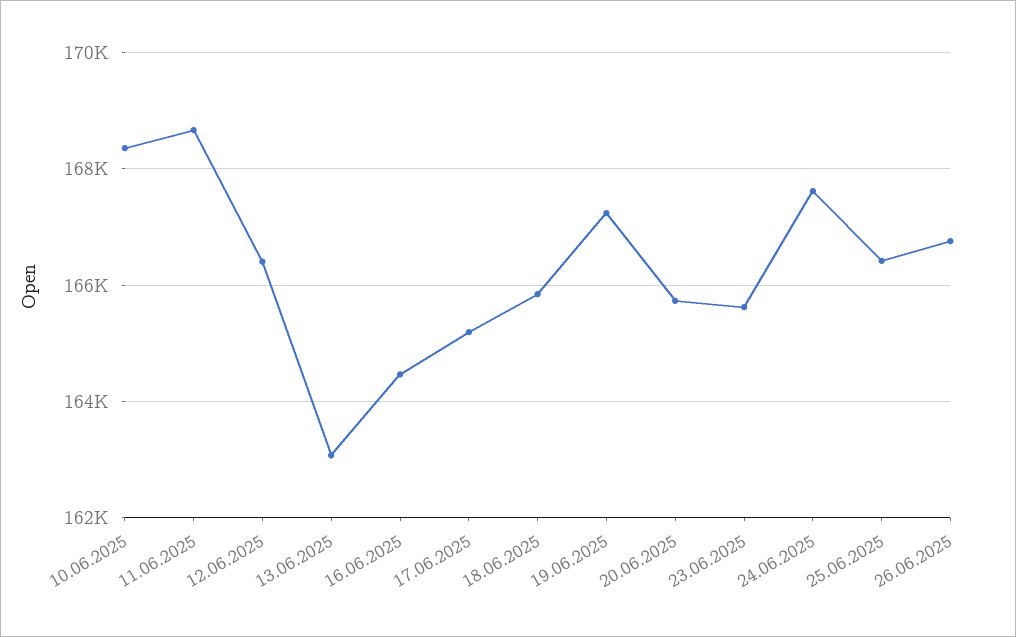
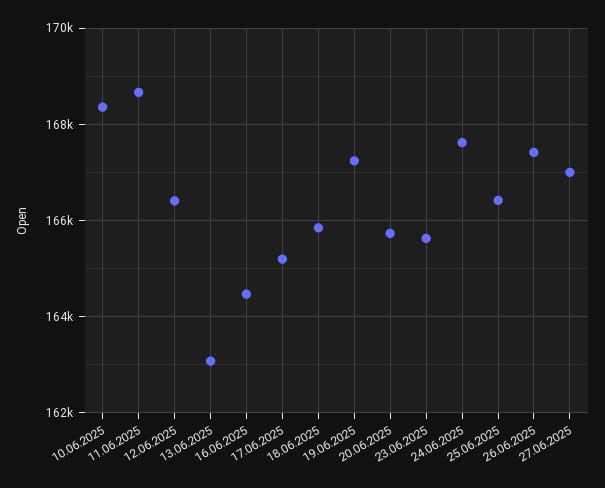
26.06.2025: 166800 -> 167400
27.06.2025: none -> 167000

